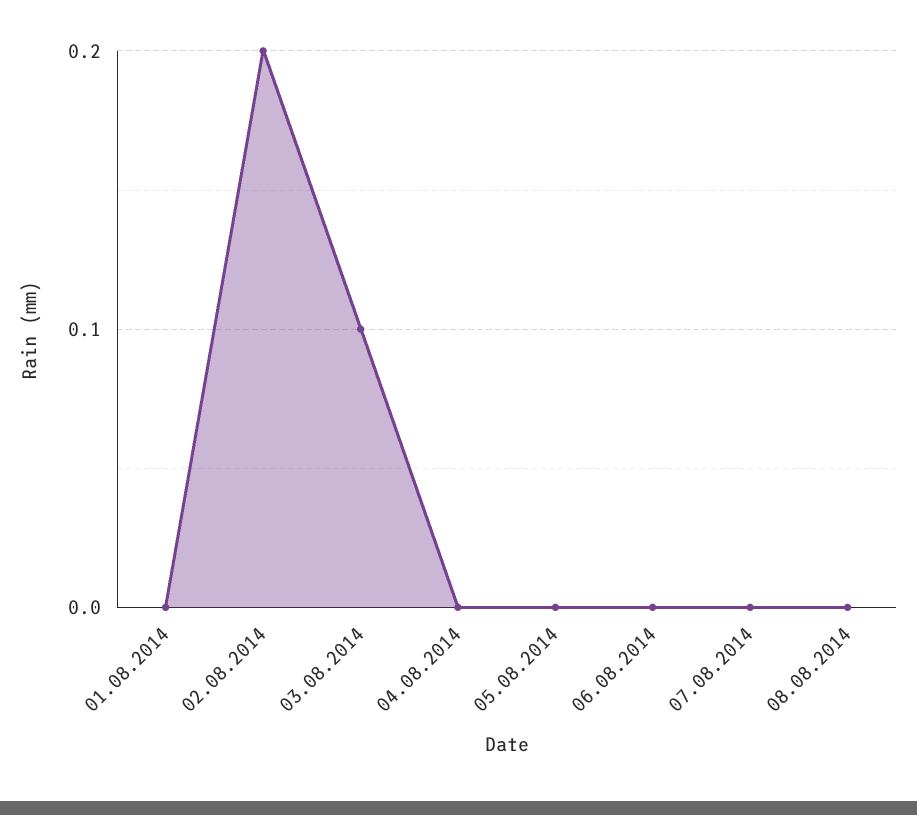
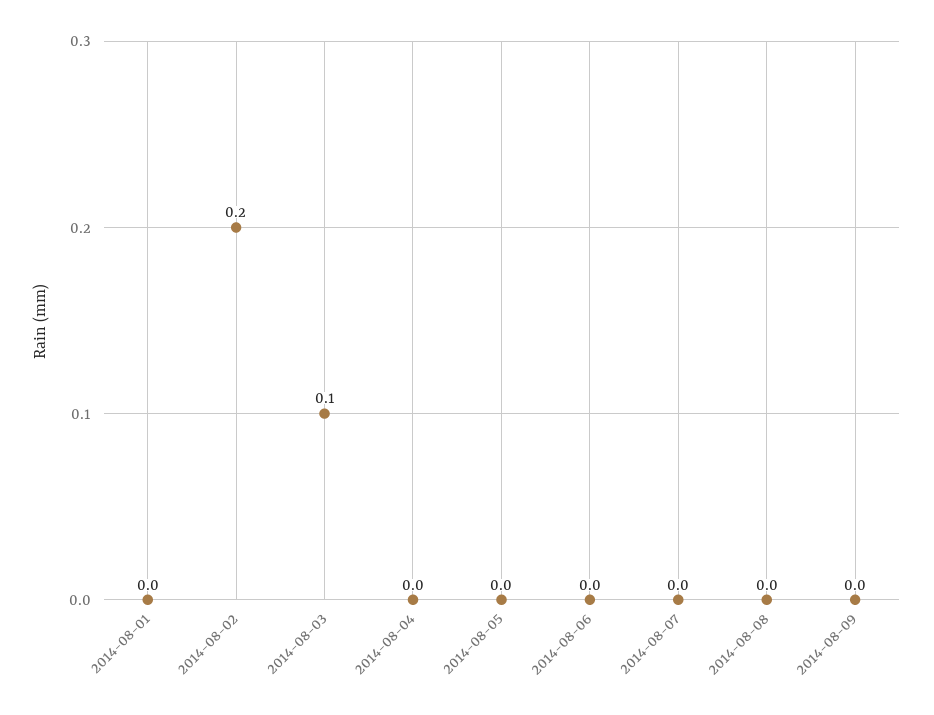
2014-08-09: none -> 0

